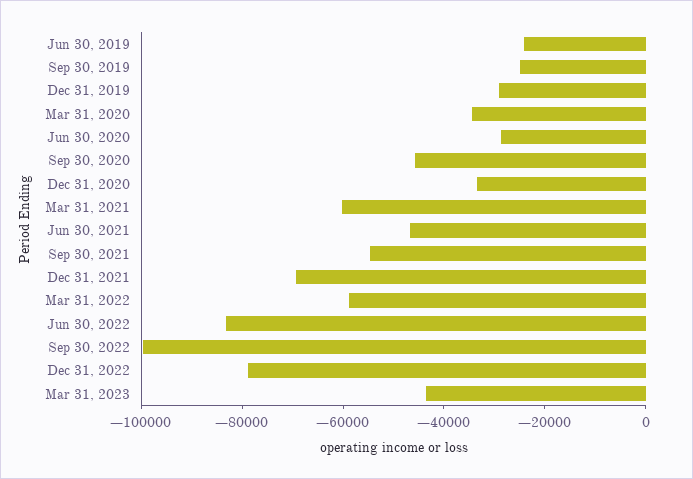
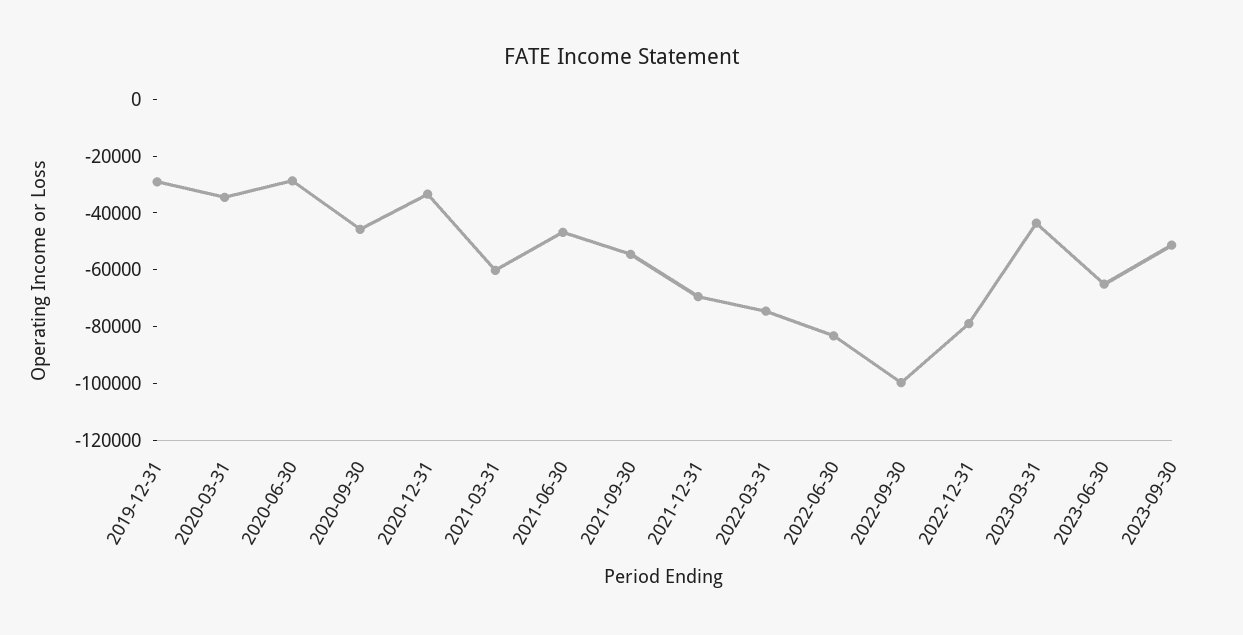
Jun 30, 2019: -25000 -> none
Sep 30, 2019: -25000 -> none
Mar 31, 2022: -60000 -> -75000
2023-06-30: none -> -65000
2023-09-30: none -> -50000

